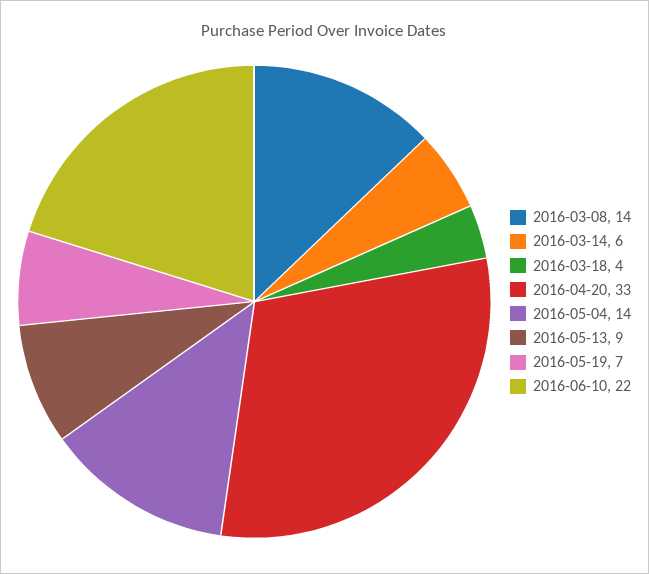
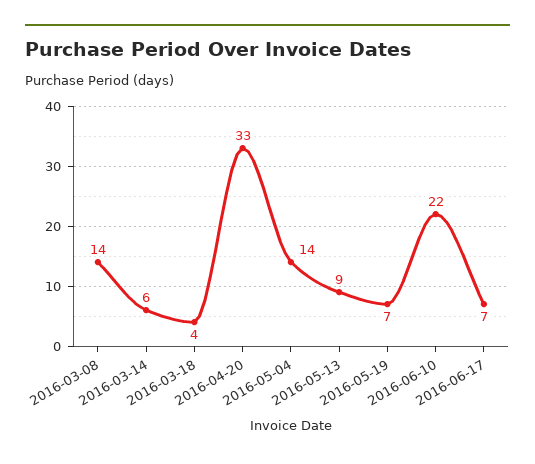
2016-06-17: none -> 7

